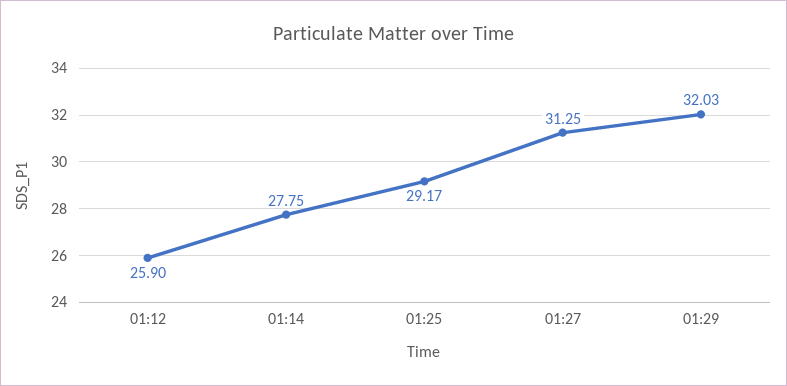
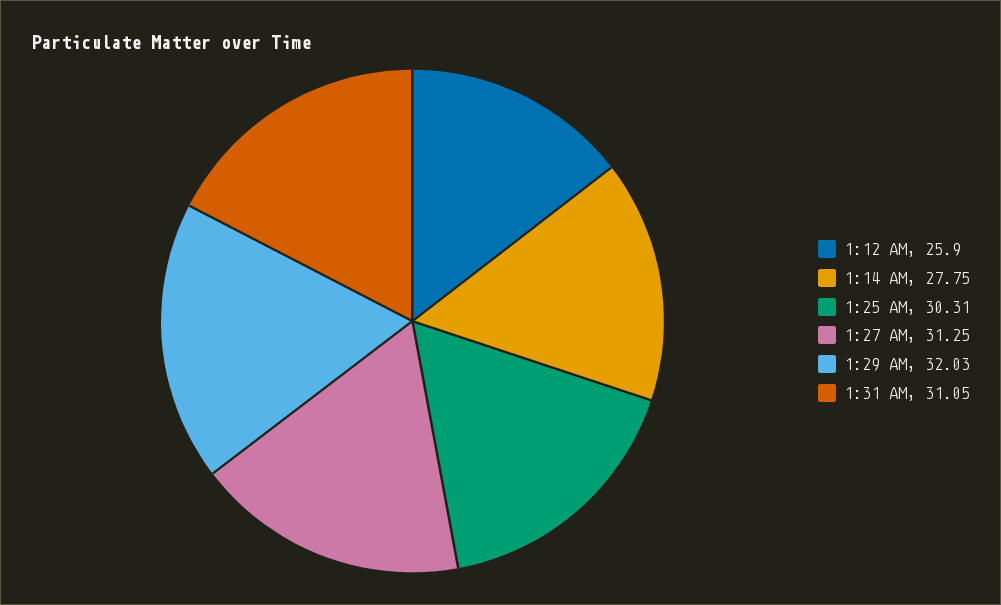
01:25: 29.17 -> 30.31
1:31 AM: none -> 31.05

